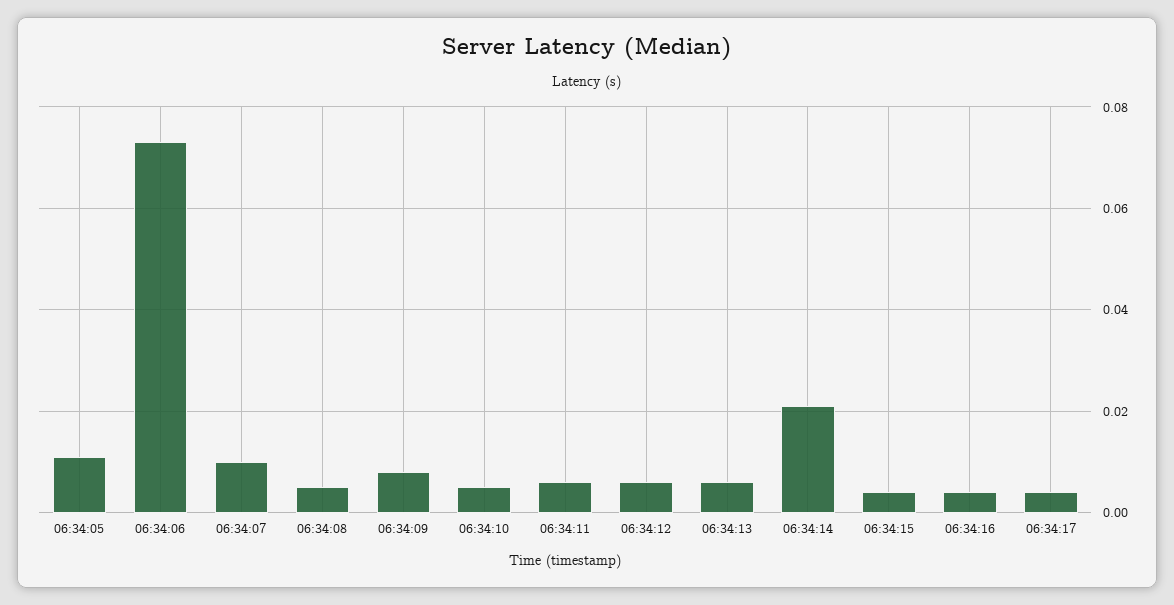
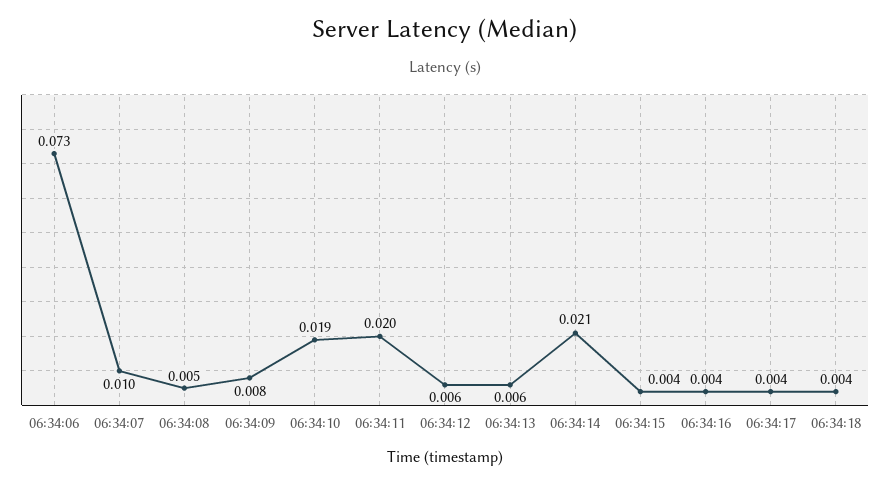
06:34:05: 0.01 -> none
06:34:10: 0.005 -> 0.019
06:34:11: 0.005 -> 0.02
06:34:18: none -> 0.004

